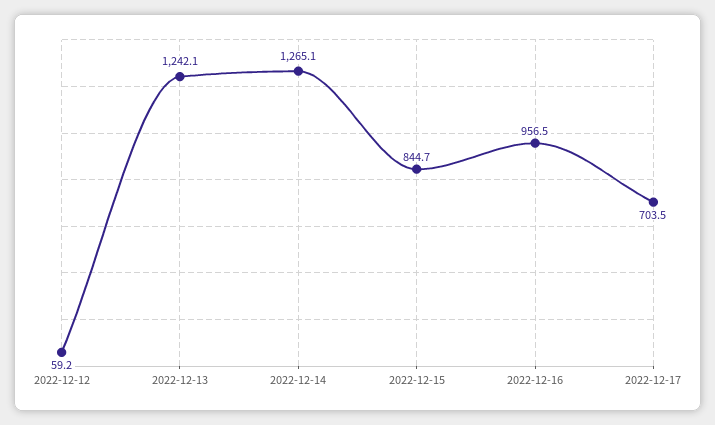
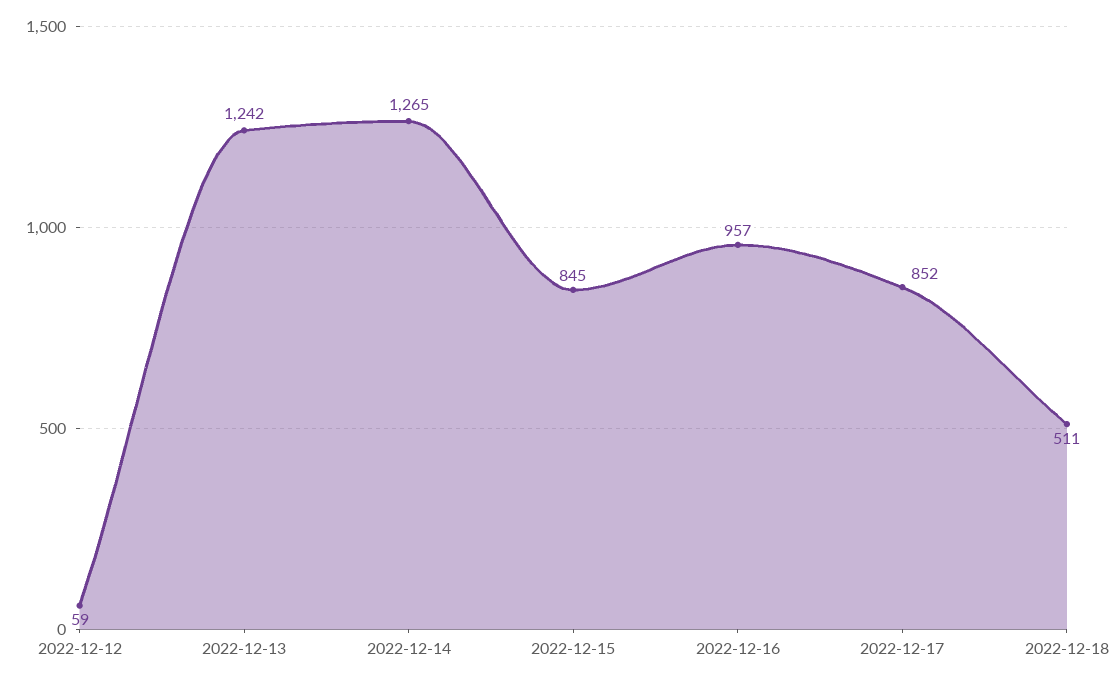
2022-12-17: 703.5 -> 852
2022-12-18: none -> 511

